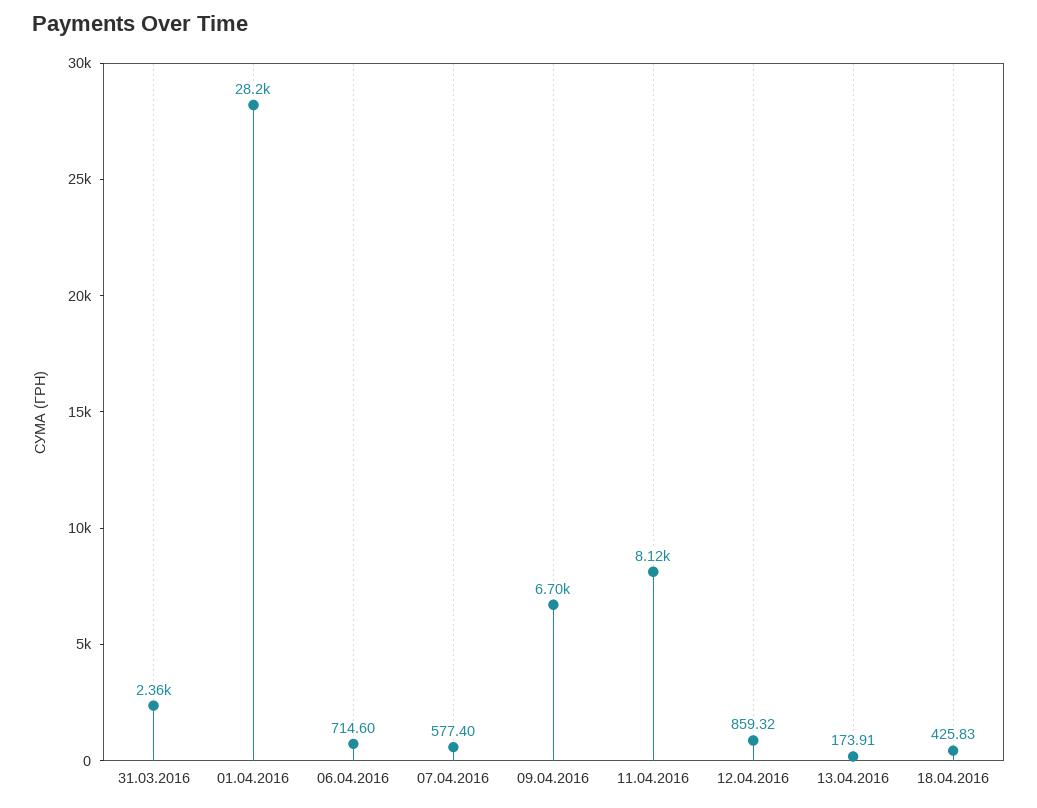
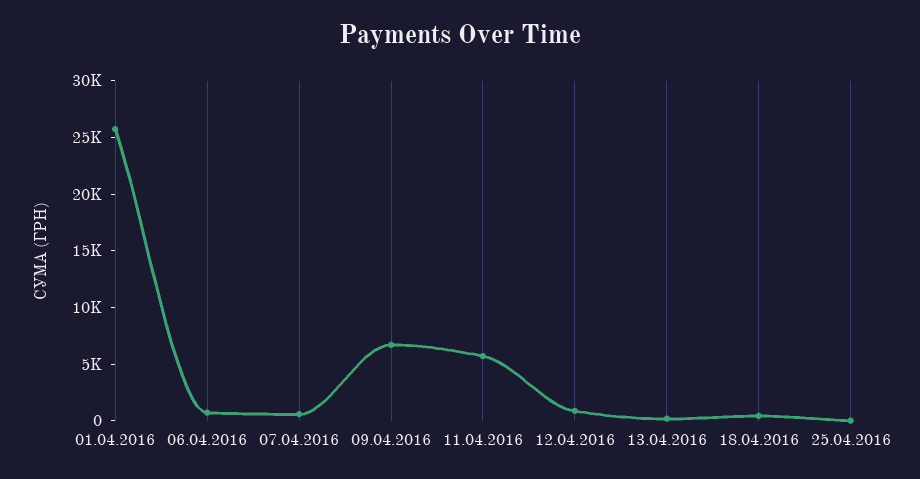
31.03.2016: 2360 -> none
01.04.2016: 28200 -> 26000
11.04.2016: 8120 -> 6000
25.04.2016: none -> 0

